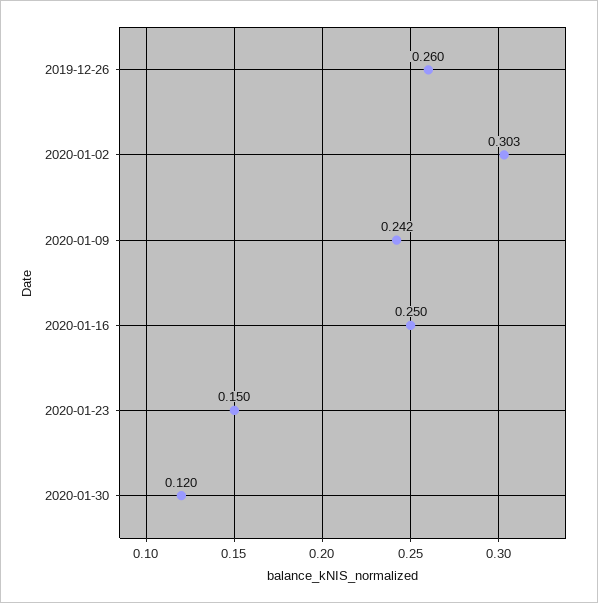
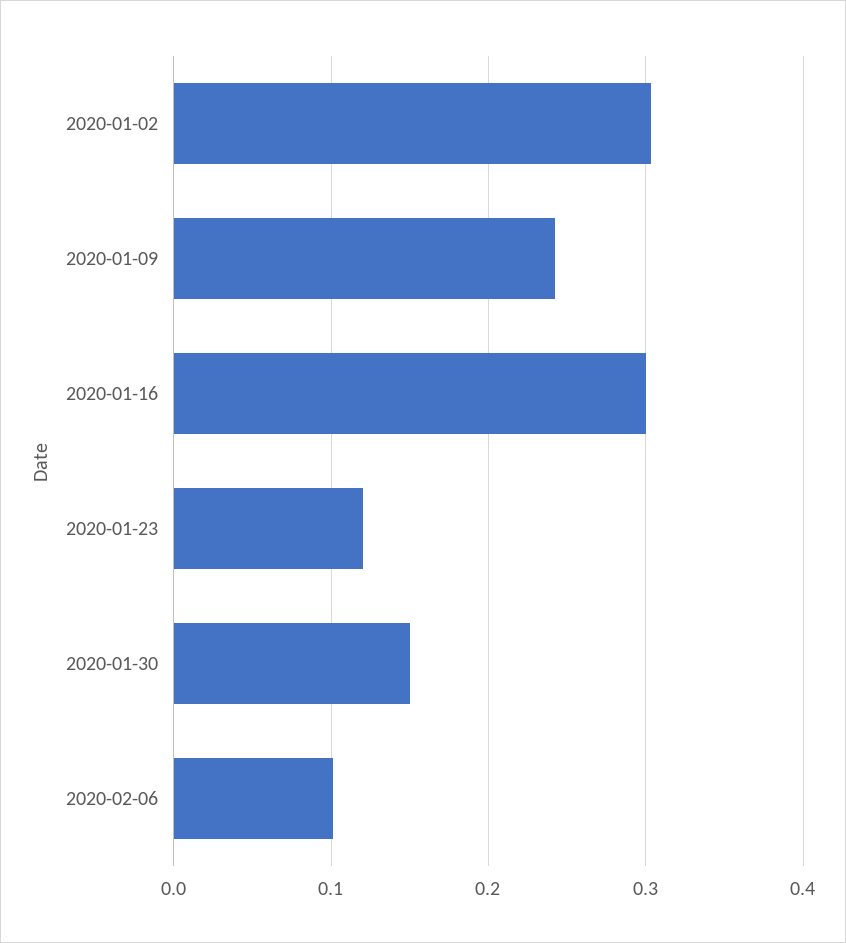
2019-12-26: 0.26 -> none
2020-01-16: 0.25 -> 0.3
2020-01-23: 0.15 -> 0.12
2020-01-30: 0.12 -> 0.15
2020-02-06: none -> 0.1

